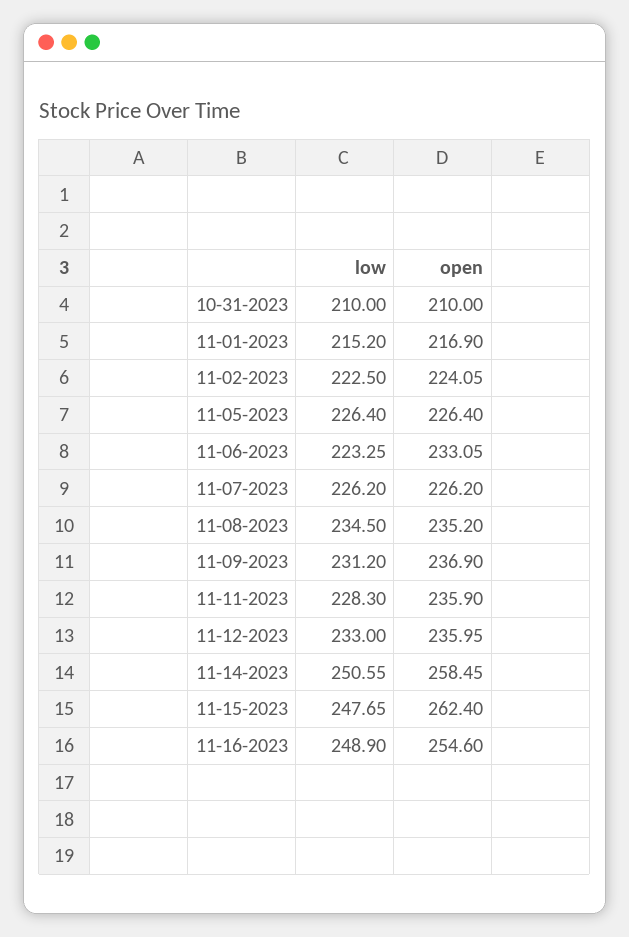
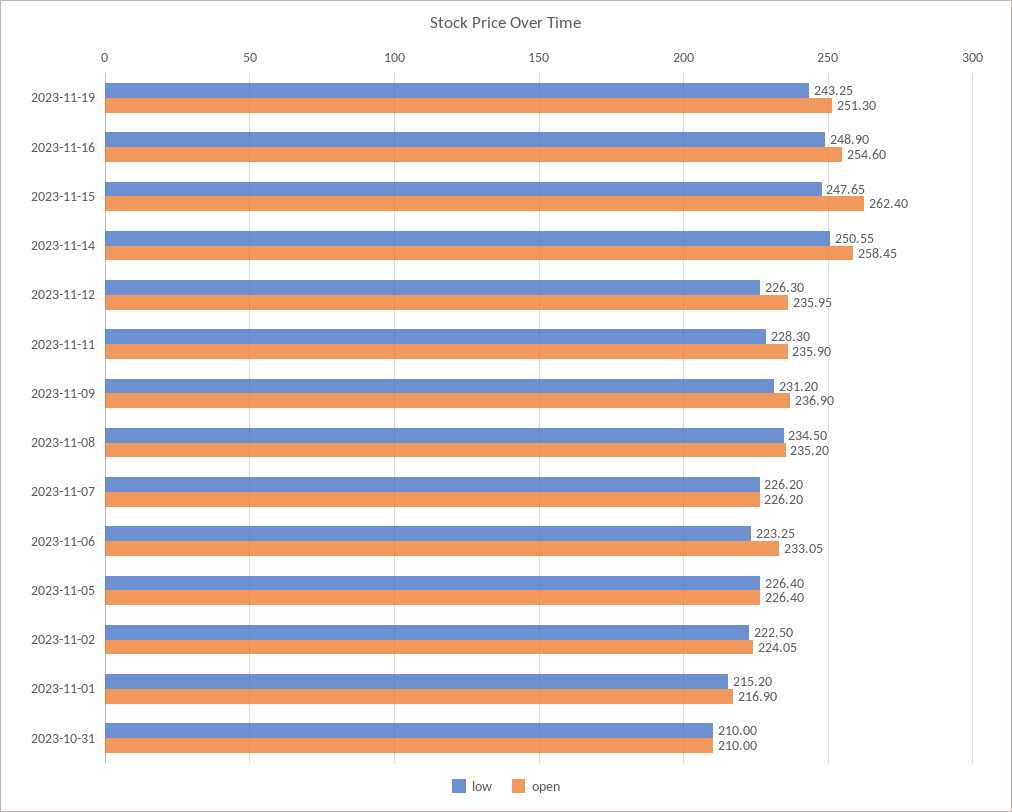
low, 11-12-2023: 233 -> 226.3
low, 2023-11-19: none -> 243.25
open, 2023-11-19: none -> 251.3

